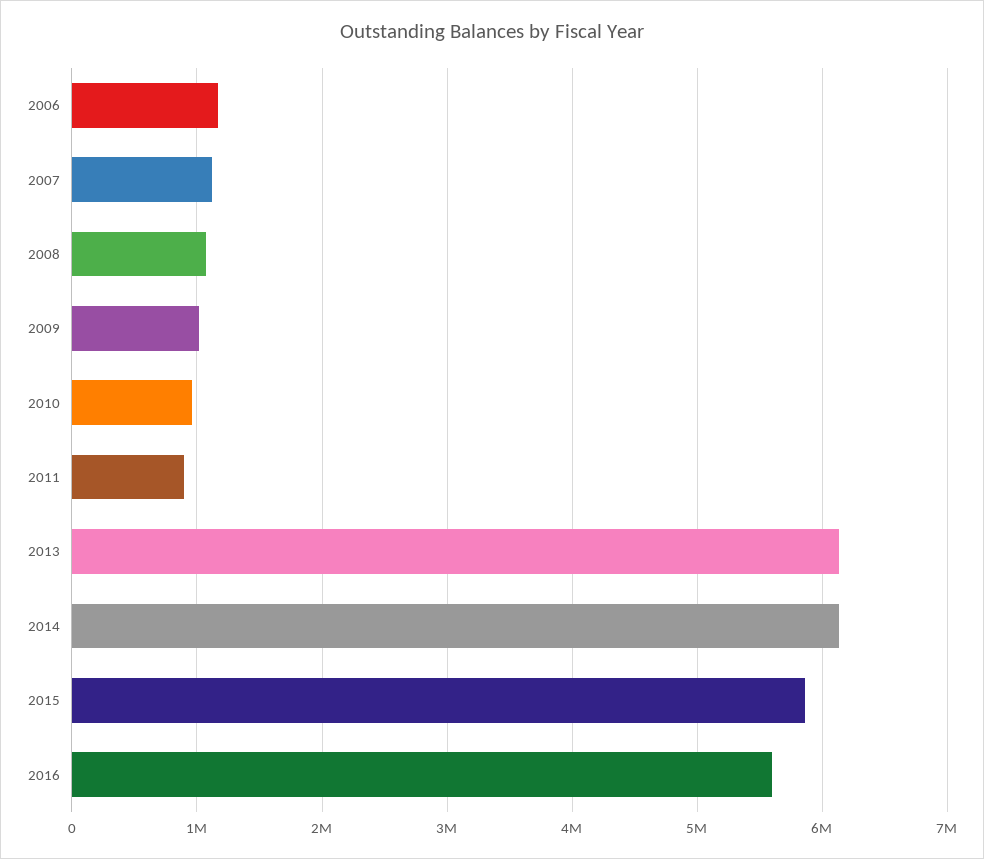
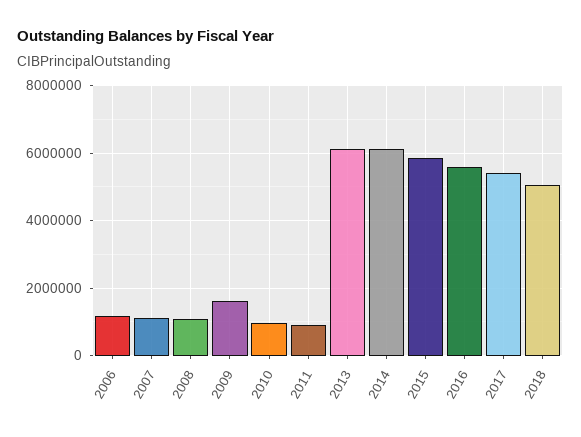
2009: 1000000 -> 1600000
2017: none -> 5400000
2018: none -> 5000000

